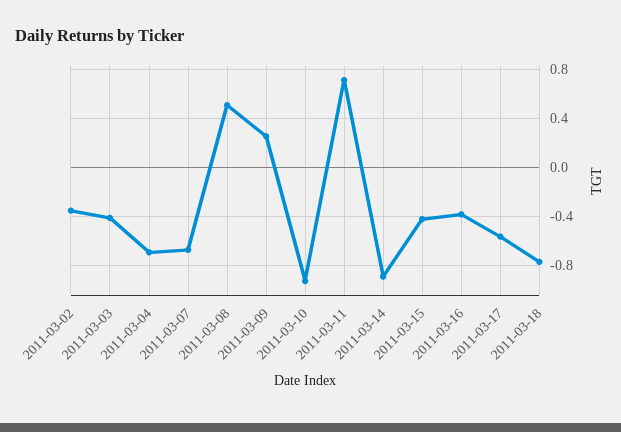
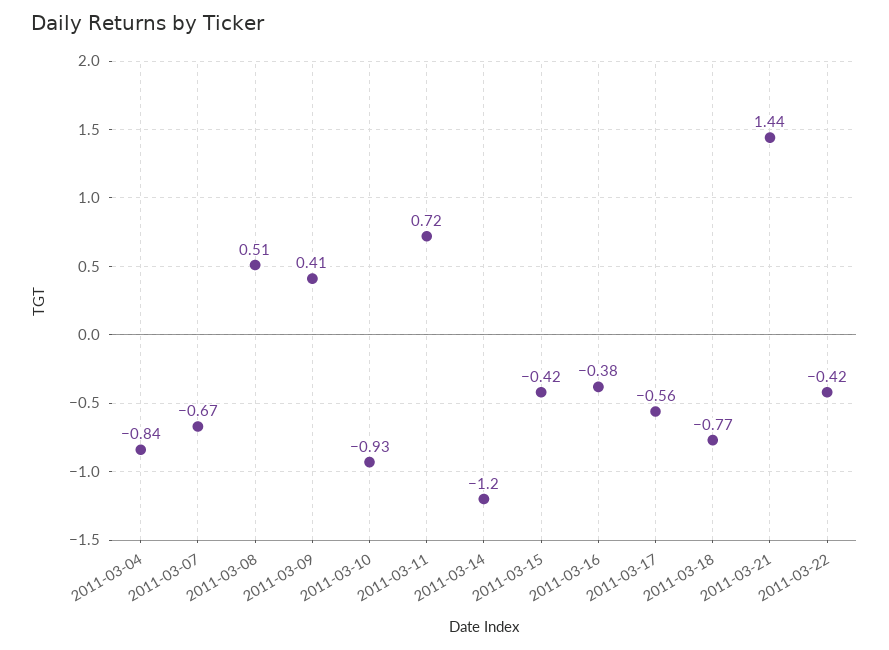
2011-03-02: -0.35 -> none
2011-03-03: -0.4 -> none
2011-03-04: -0.7 -> -0.84
2011-03-09: 0.25 -> 0.41
2011-03-14: -0.9 -> -1.2
2011-03-21: none -> 1.44
2011-03-22: none -> -0.42

